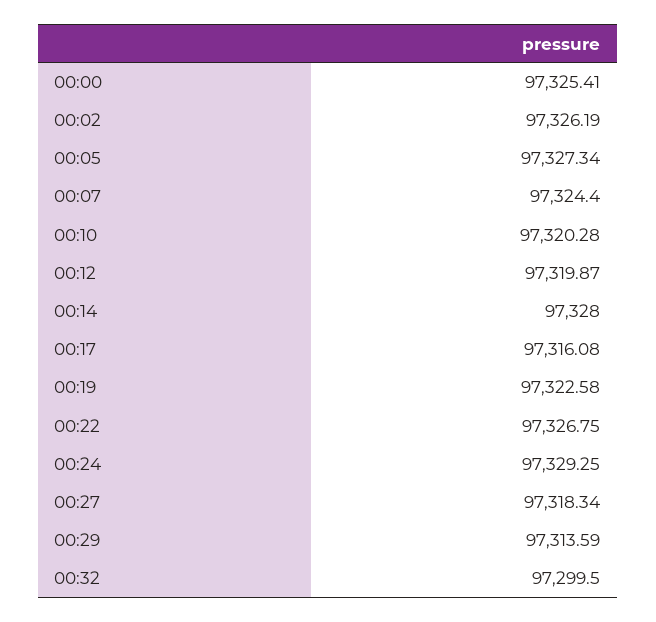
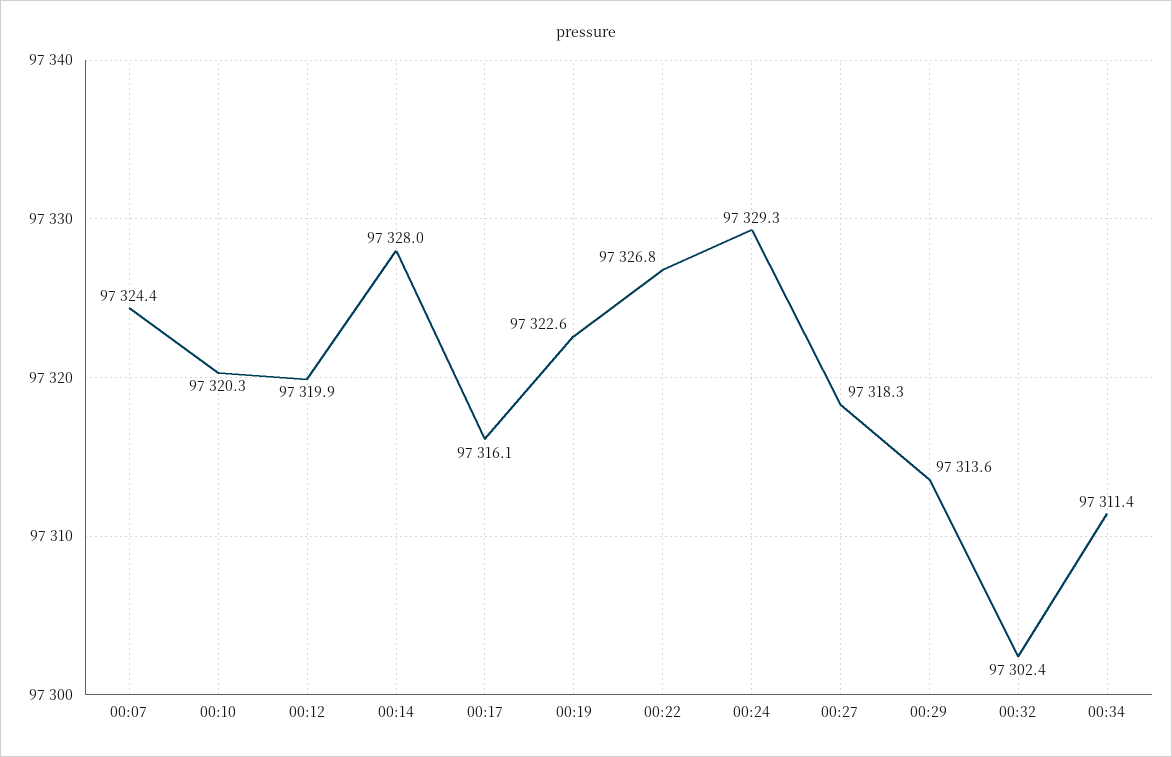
00:00: 97325.41 -> none
00:02: 97326.19 -> none
00:05: 97327.34 -> none
00:32: 97299.5 -> 97302.4
00:34: none -> 97311.4

